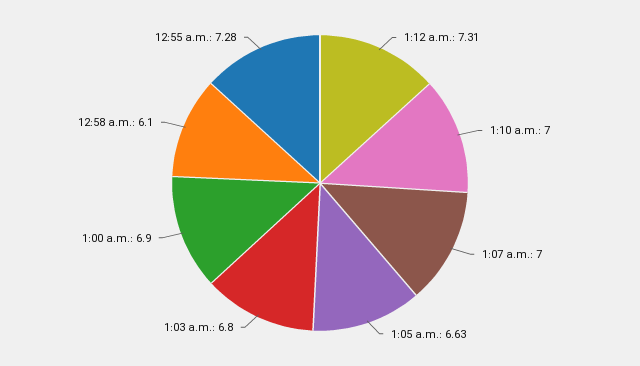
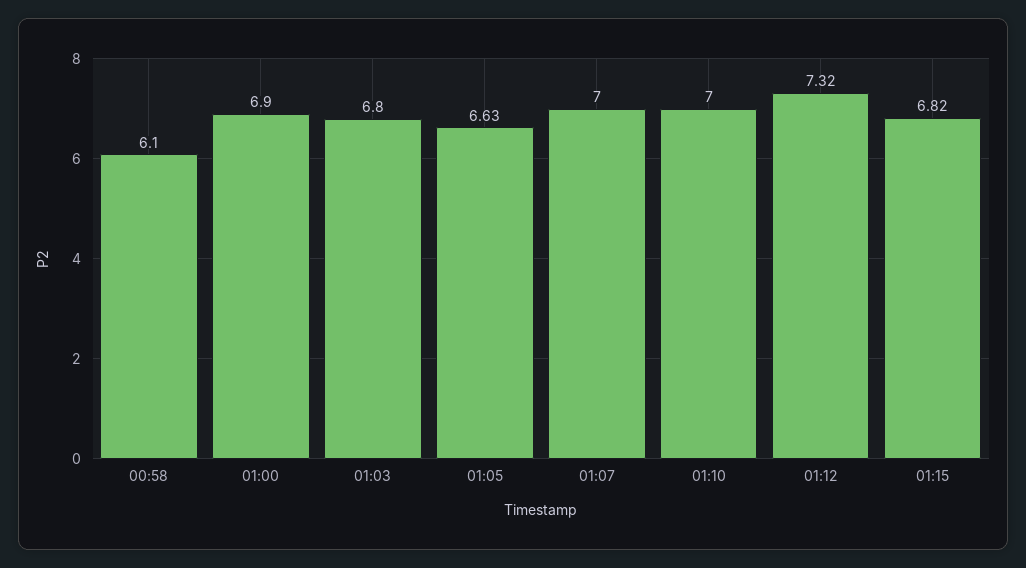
1:12 a.m.: 7.31 -> 7.32
12:55 a.m.: 7.28 -> none
01:15: none -> 6.82

